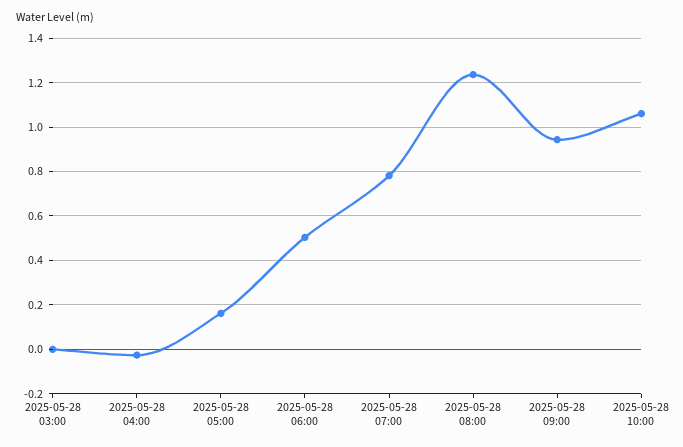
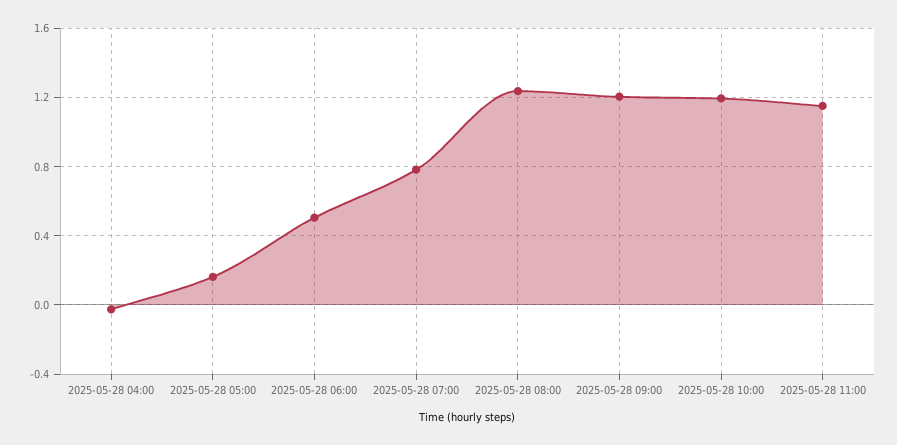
2025-05-28 03:00: 0 -> none
2025-05-28 09:00: 0.95 -> 1.2
2025-05-28 10:00: 1.05 -> 1.2
2025-05-28 11:00: none -> 1.15

